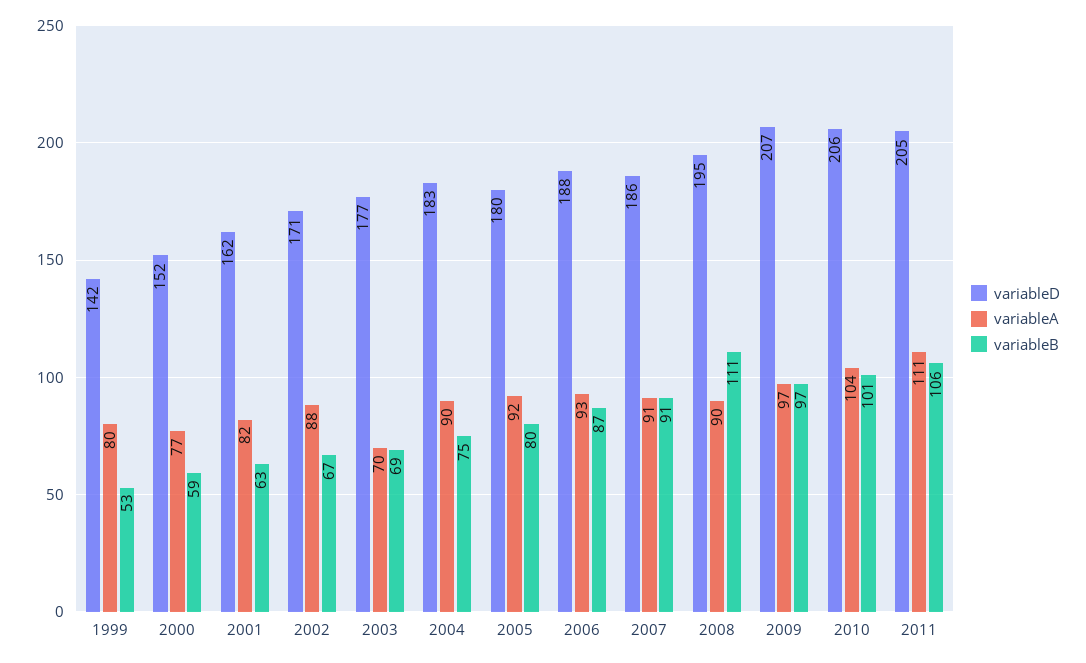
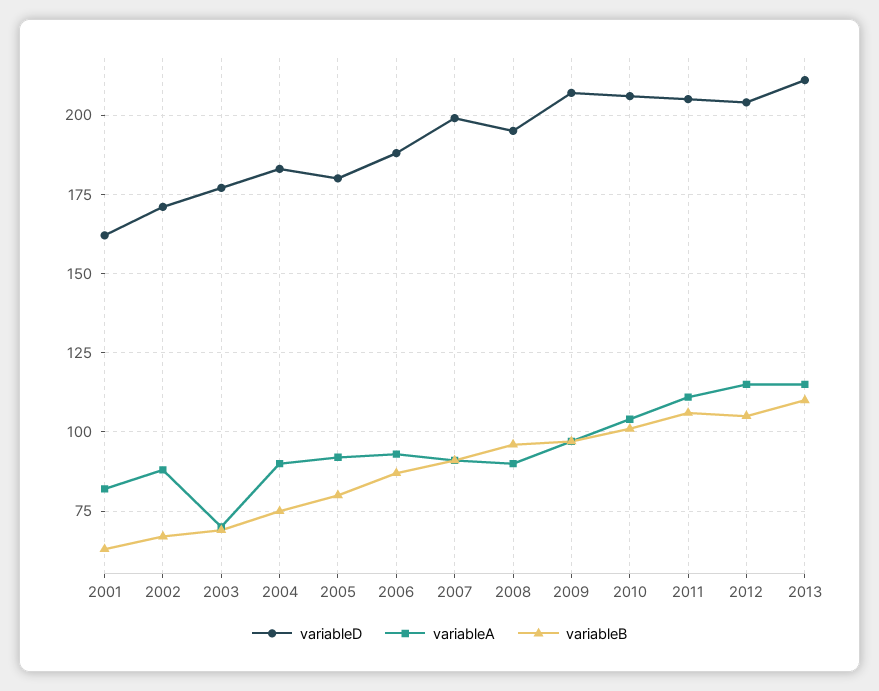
variableD, 1999: 142 -> none
variableA, 1999: 80 -> none
variableB, 1999: 53 -> none
variableD, 2000: 152 -> none
variableA, 2000: 77 -> none
variableB, 2000: 59 -> none
variableD, 2007: 186 -> 200
variableB, 2008: 111 -> 95
variableD, 2012: none -> 205
variableA, 2012: none -> 115
variableB, 2012: none -> 105
variableD, 2013: none -> 210
variableA, 2013: none -> 115
variableB, 2013: none -> 110

